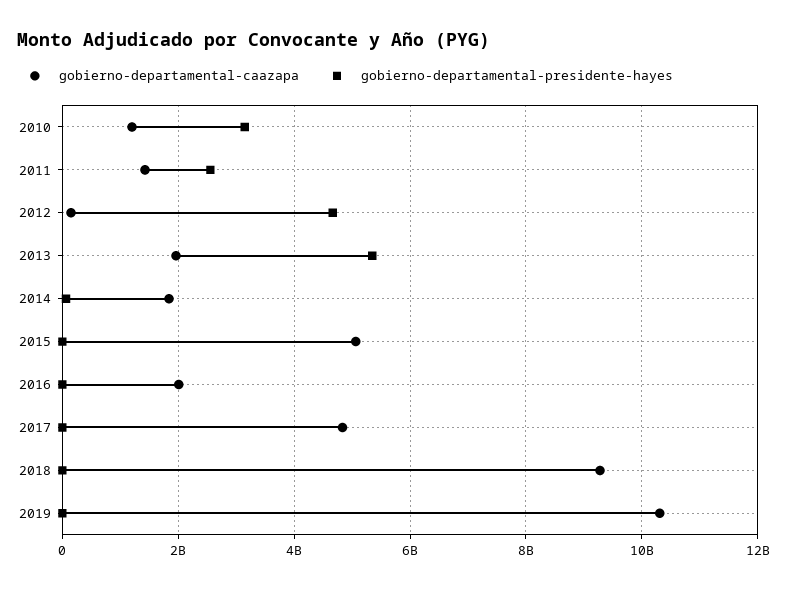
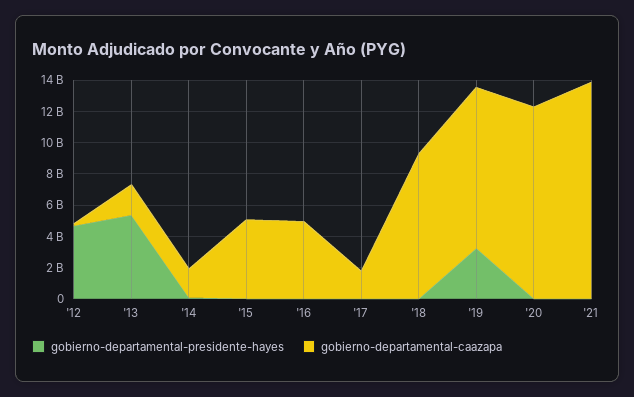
gobierno-departamental-caazapa, 2010: 1200000000 -> none
gobierno-departamental-presidente-hayes, 2010: 3200000000 -> none
gobierno-departamental-caazapa, 2011: 1400000000 -> none
gobierno-departamental-presidente-hayes, 2011: 2600000000 -> none
gobierno-departamental-caazapa, 2016: 2000000000 -> 5000000000
gobierno-departamental-caazapa, 2017: 4800000000 -> 2000000000
gobierno-departamental-presidente-hayes, 2019: 0 -> 3000000000
gobierno-departamental-presidente-hayes, '20: none -> 0
gobierno-departamental-caazapa, '20: none -> 12000000000
gobierno-departamental-presidente-hayes, '21: none -> 0
gobierno-departamental-caazapa, '21: none -> 14000000000

